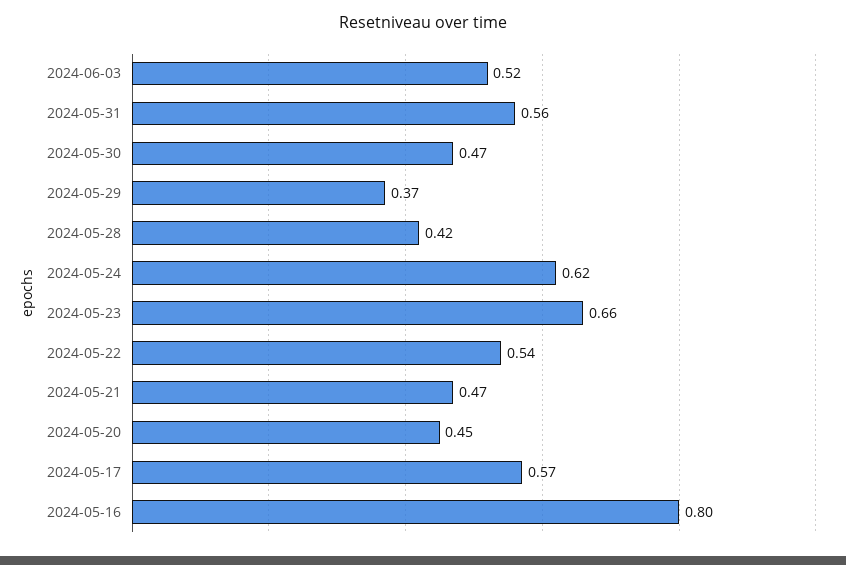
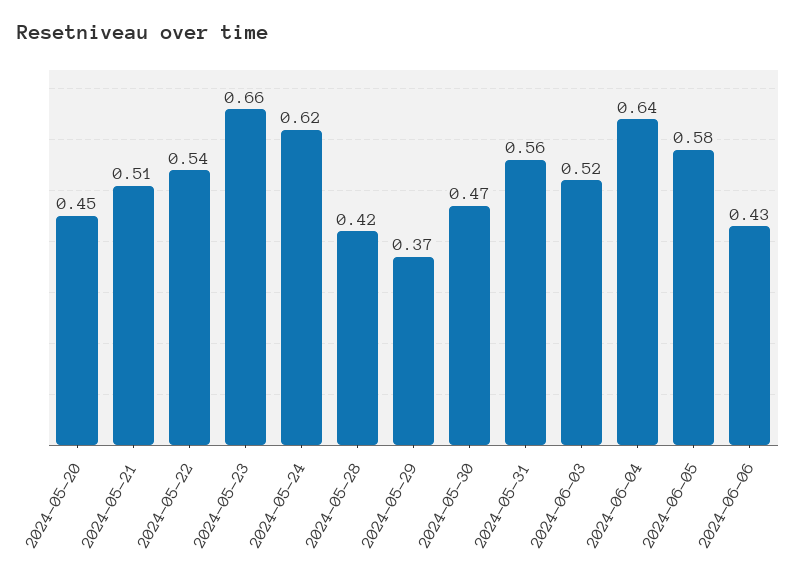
2024-05-21: 0.47 -> 0.51
2024-05-17: 0.57 -> none
2024-05-16: 0.8 -> none
2024-06-04: none -> 0.64
2024-06-05: none -> 0.58
2024-06-06: none -> 0.43

